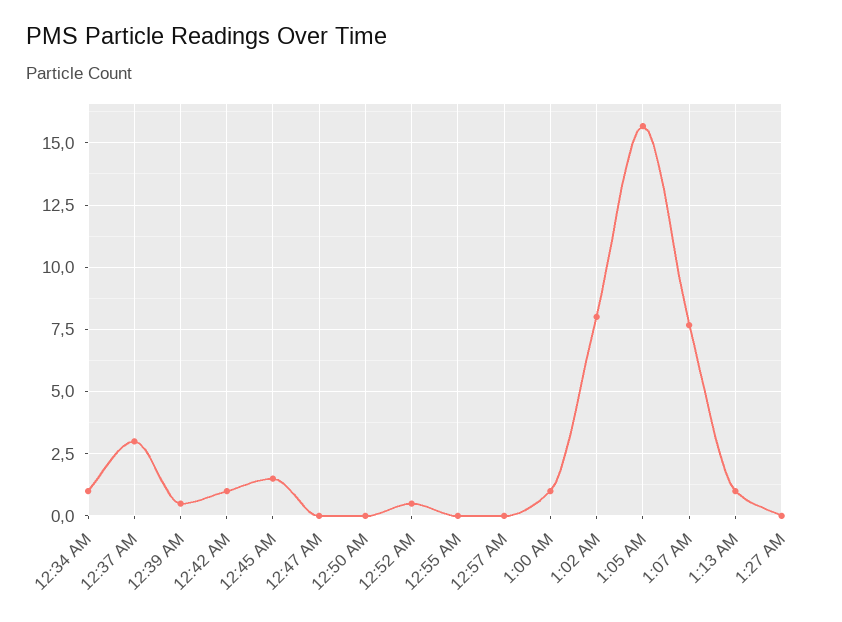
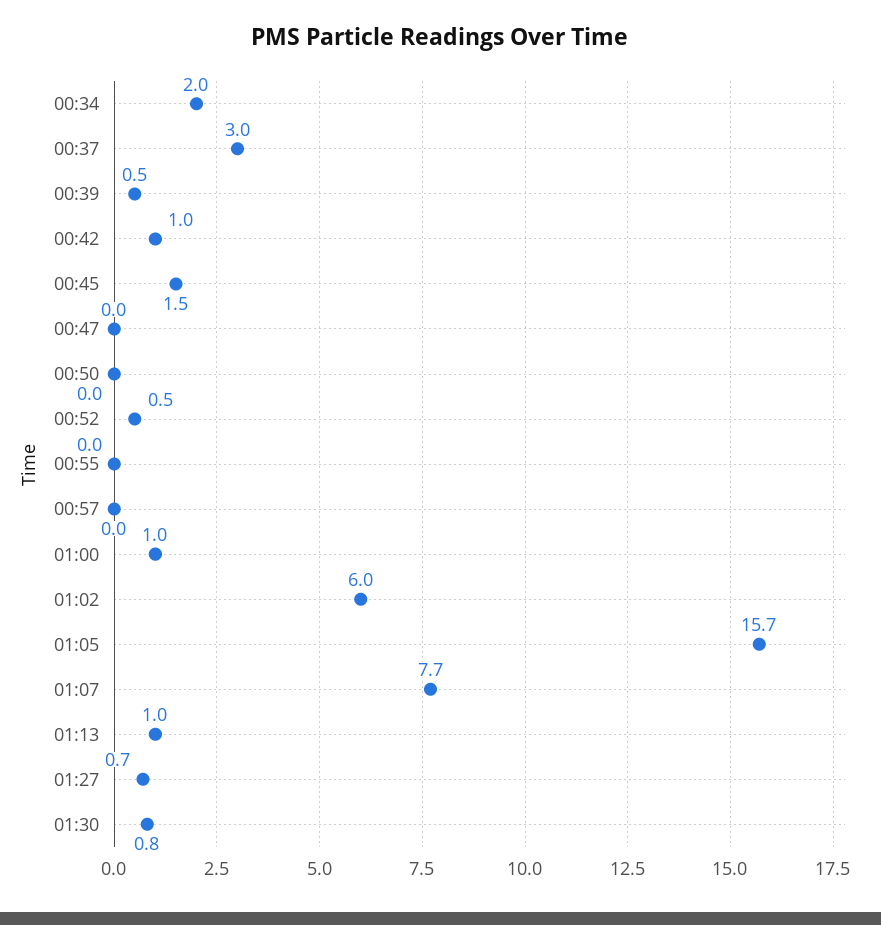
12:34 AM: 1 -> 2
1:02 AM: 8 -> 6
1:27 AM: 0 -> 0.7
01:30: none -> 0.8

